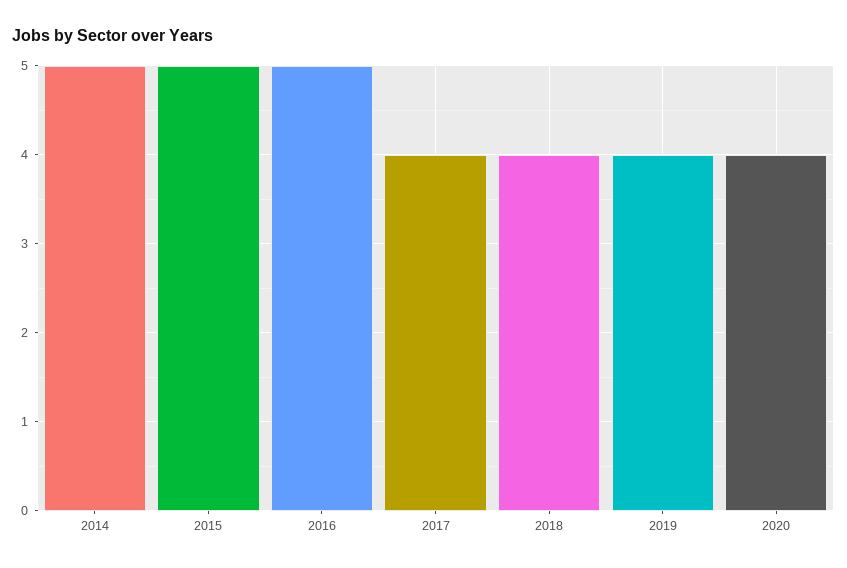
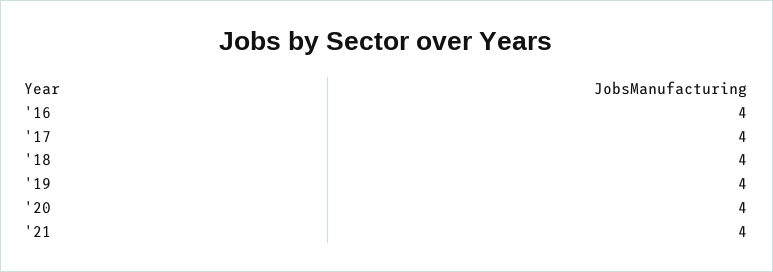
2014: 5 -> none
2015: 5 -> none
2016: 5 -> 4
'21: none -> 4

